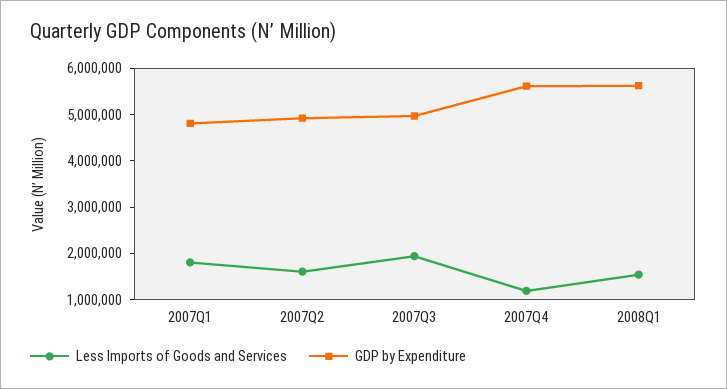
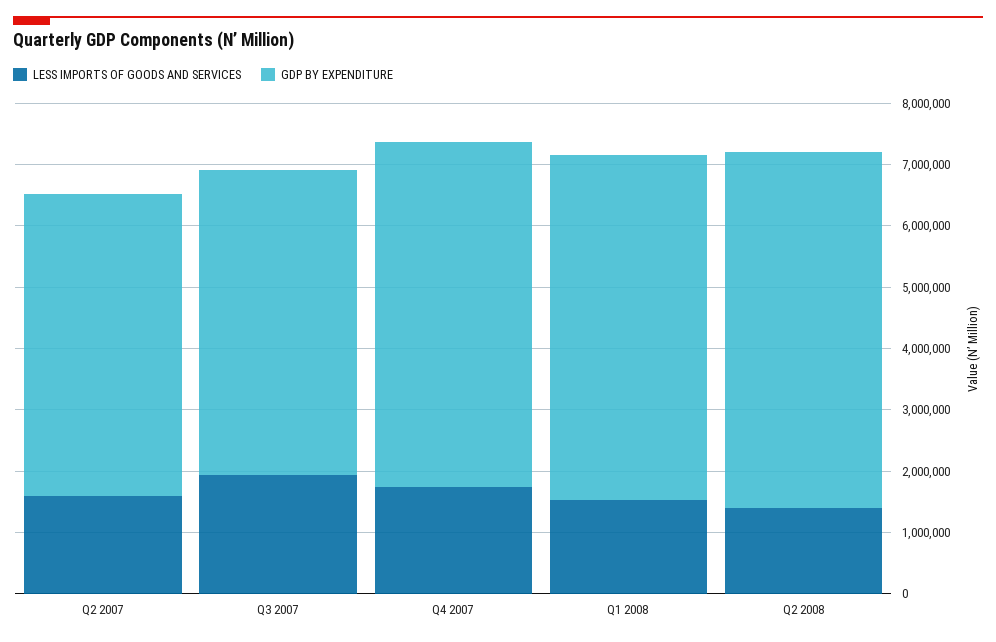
Less Imports of Goods and Services, 2007Q1: 1800000 -> none
GDP by Expenditure, 2007Q1: 4800000 -> none
Less Imports of Goods and Services, 2007Q4: 1200000 -> 1800000
Less Imports of Goods and Services, Q2 2008: none -> 1400000
GDP by Expenditure, Q2 2008: none -> 5800000

